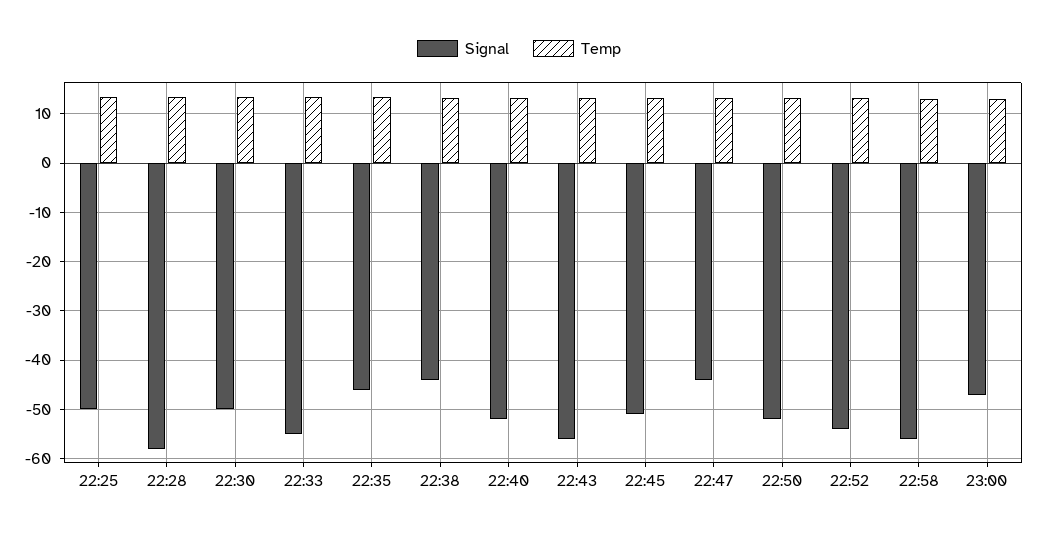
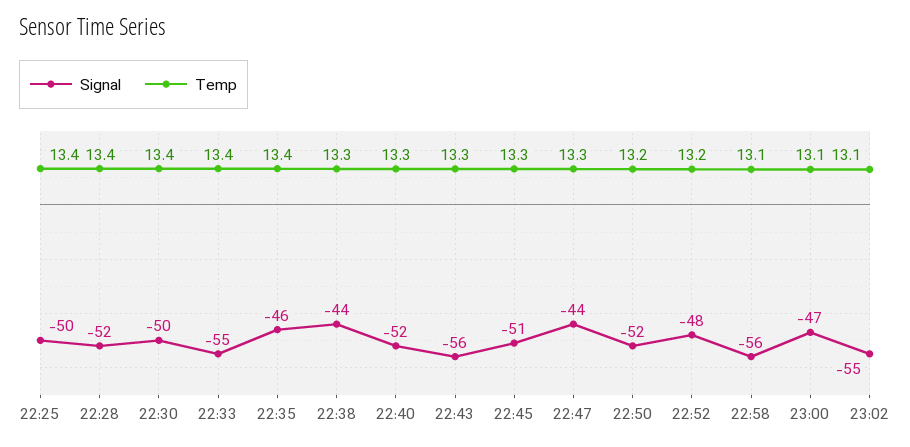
Signal, 22:28: -58 -> -52
Signal, 22:52: -54 -> -48
Signal, 23:02: none -> -55
Temp, 23:02: none -> 13.1

